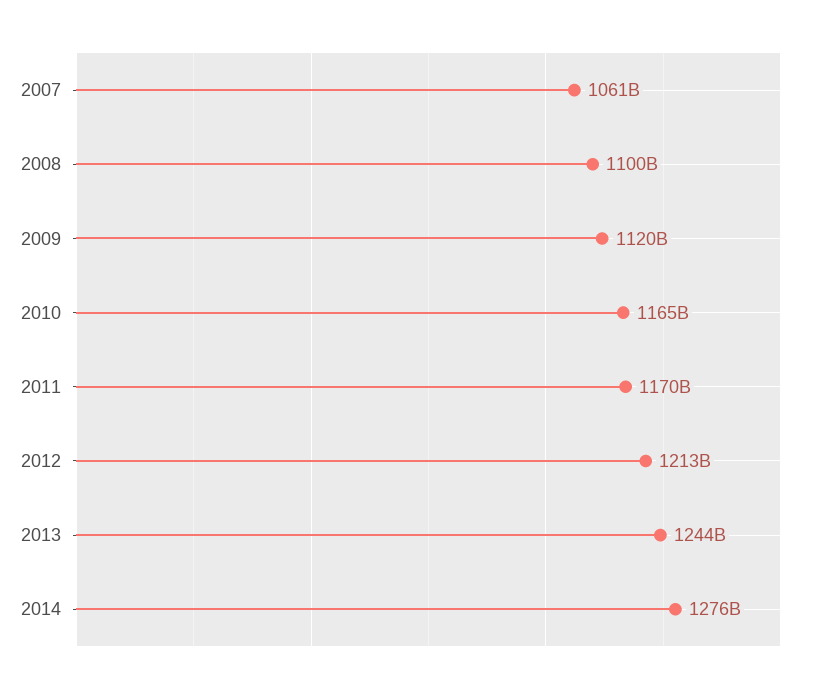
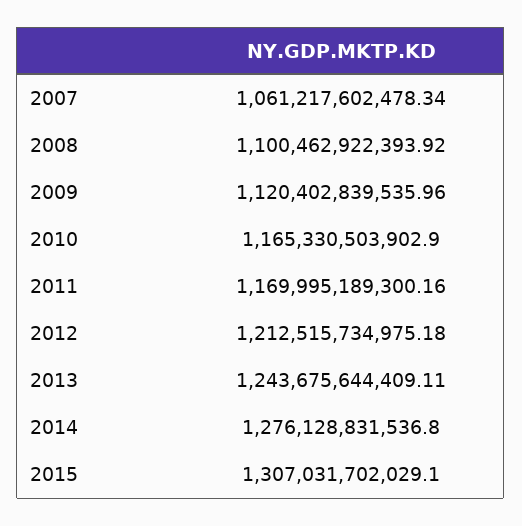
2015: none -> 1307031702029.1

